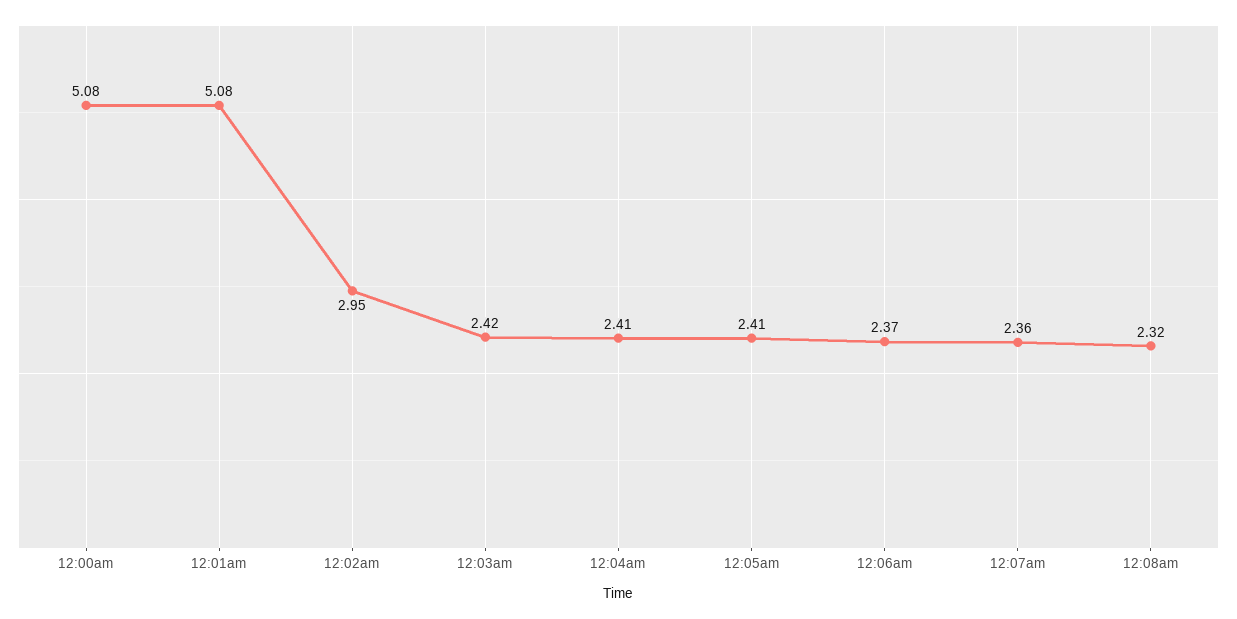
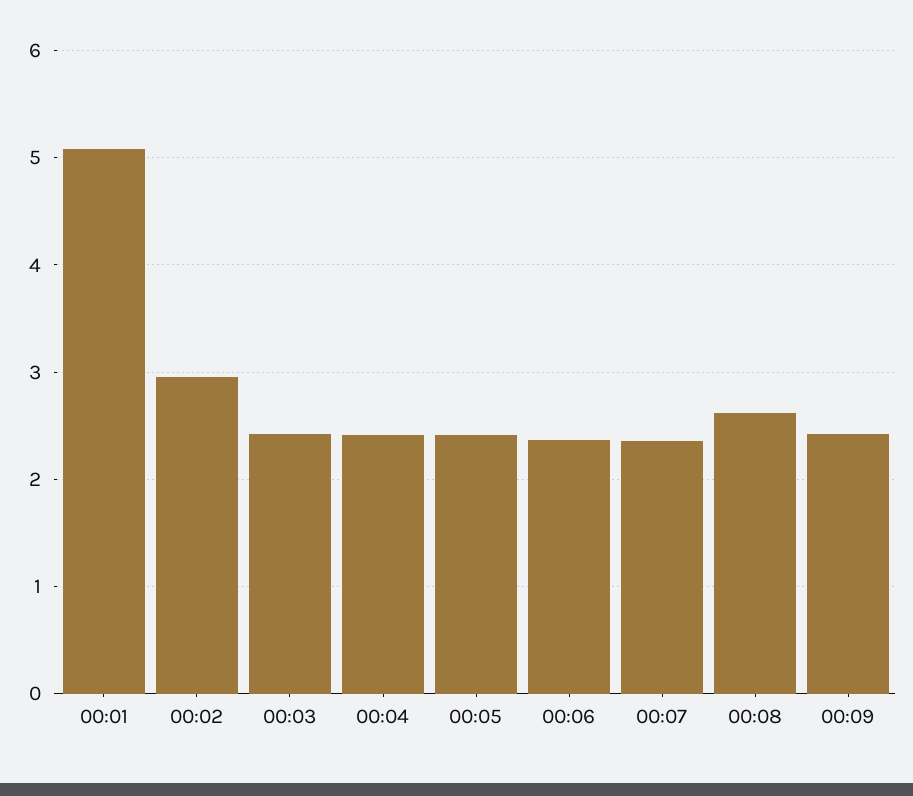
12:00am: 5.08 -> none
12:08am: 2.32 -> 2.6
00:09: none -> 2.4

